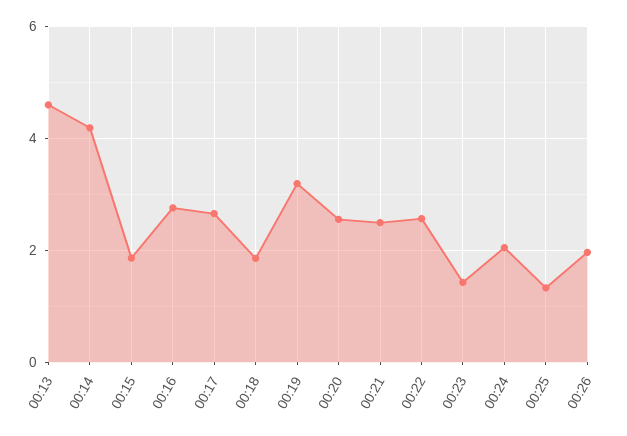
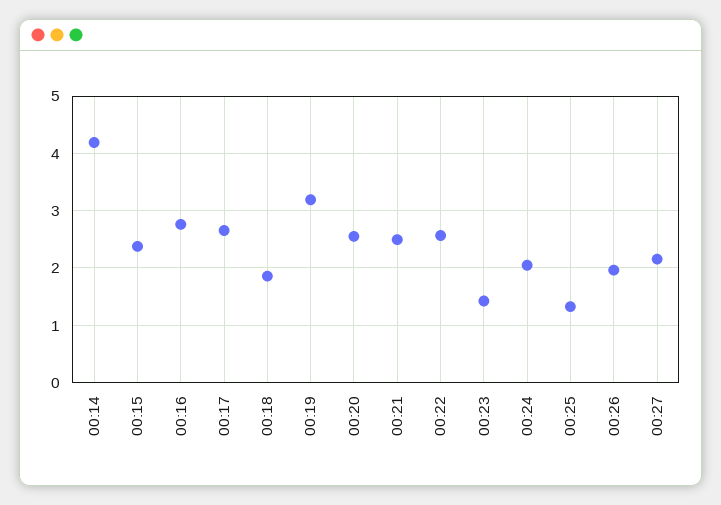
00:13: 4.6 -> none
00:15: 1.8 -> 2.4
00:27: none -> 2.2

